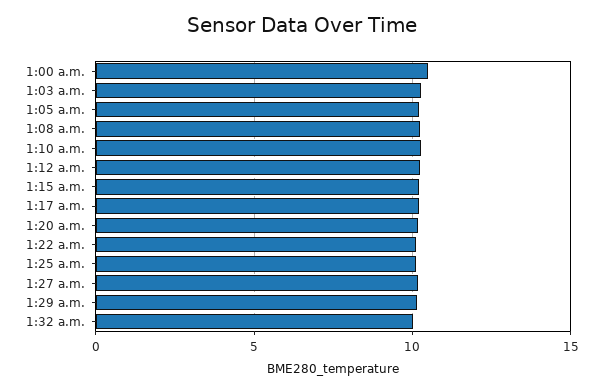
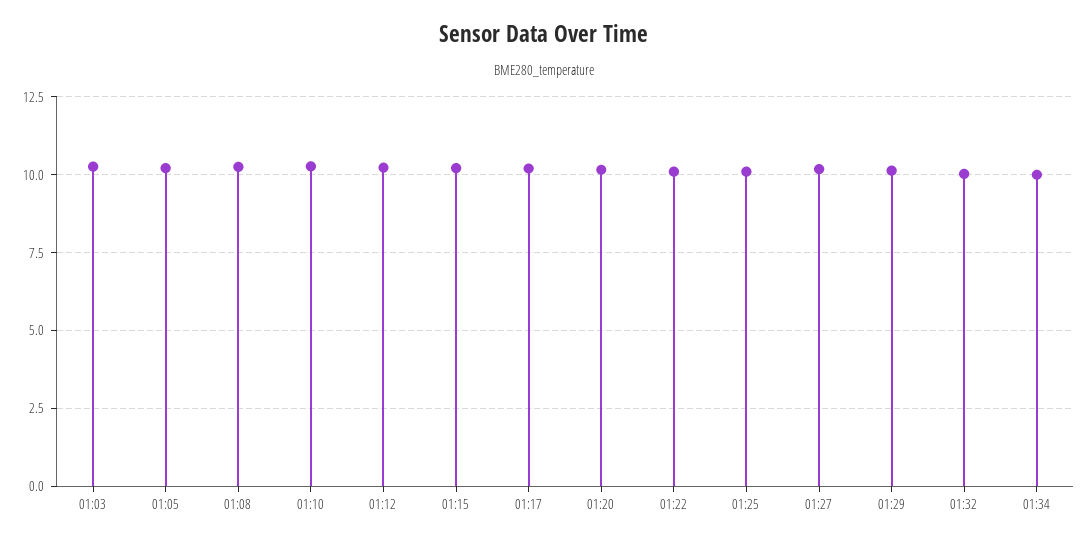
1:00 a.m.: 10.5 -> none
01:34: none -> 10

